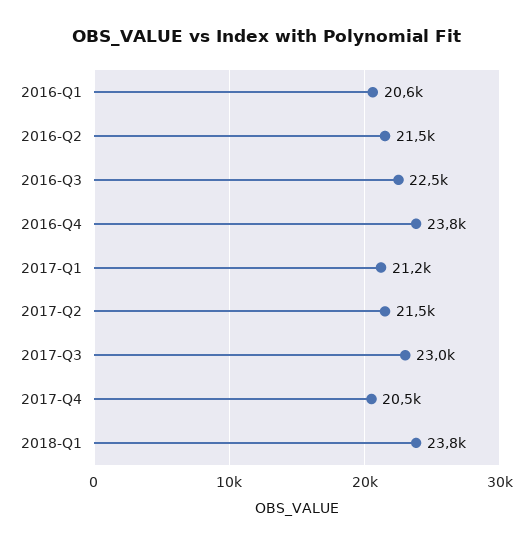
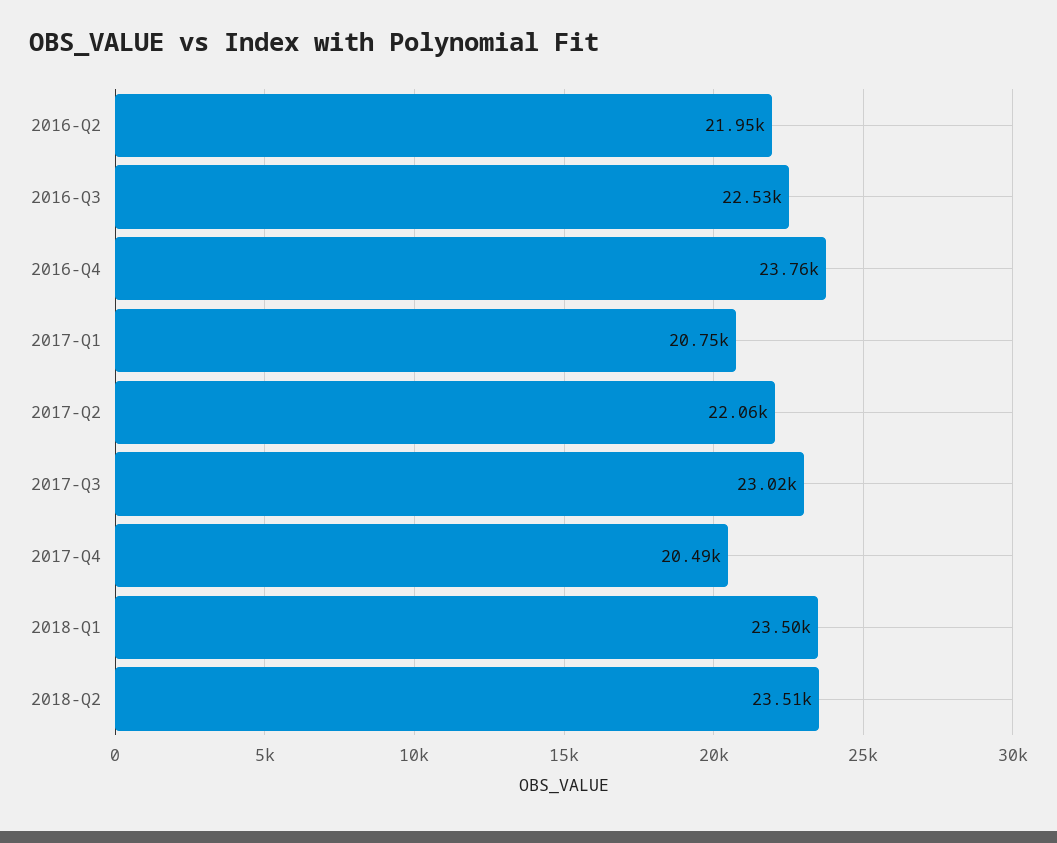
2016-Q1: 20600 -> none
2016-Q2: 21500 -> 21950
2017-Q1: 21200 -> 20750
2017-Q2: 21500 -> 22060
2018-Q1: 23800 -> 23500
2018-Q2: none -> 23510

